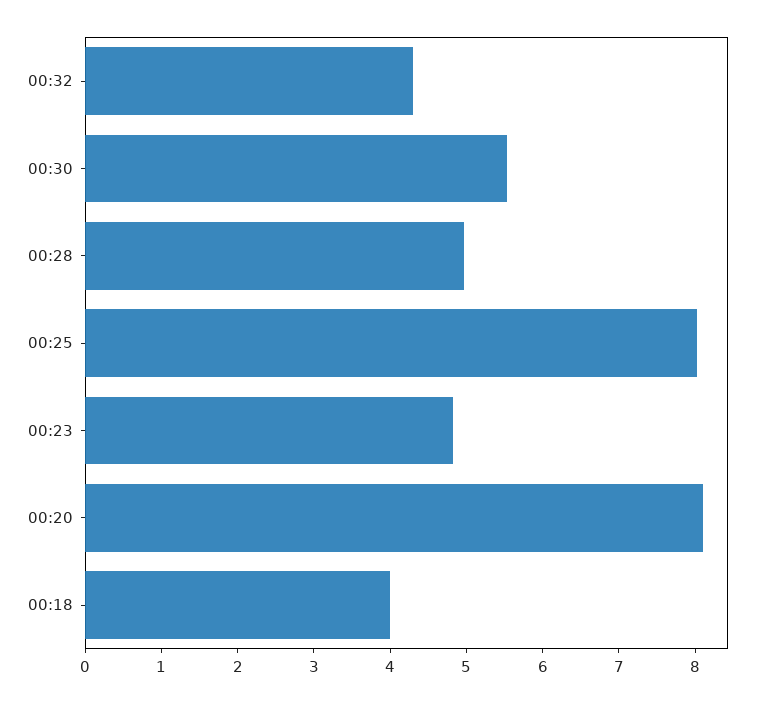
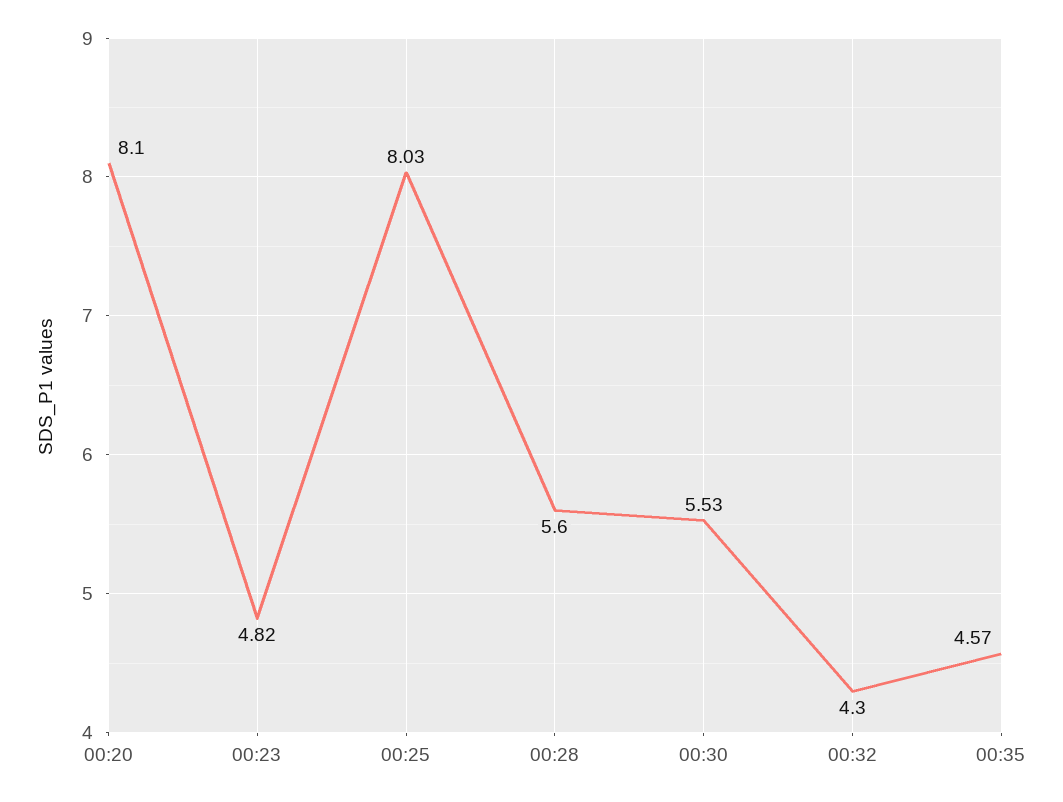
00:28: 5 -> 5.6
00:18: 4 -> none
00:35: none -> 4.57

